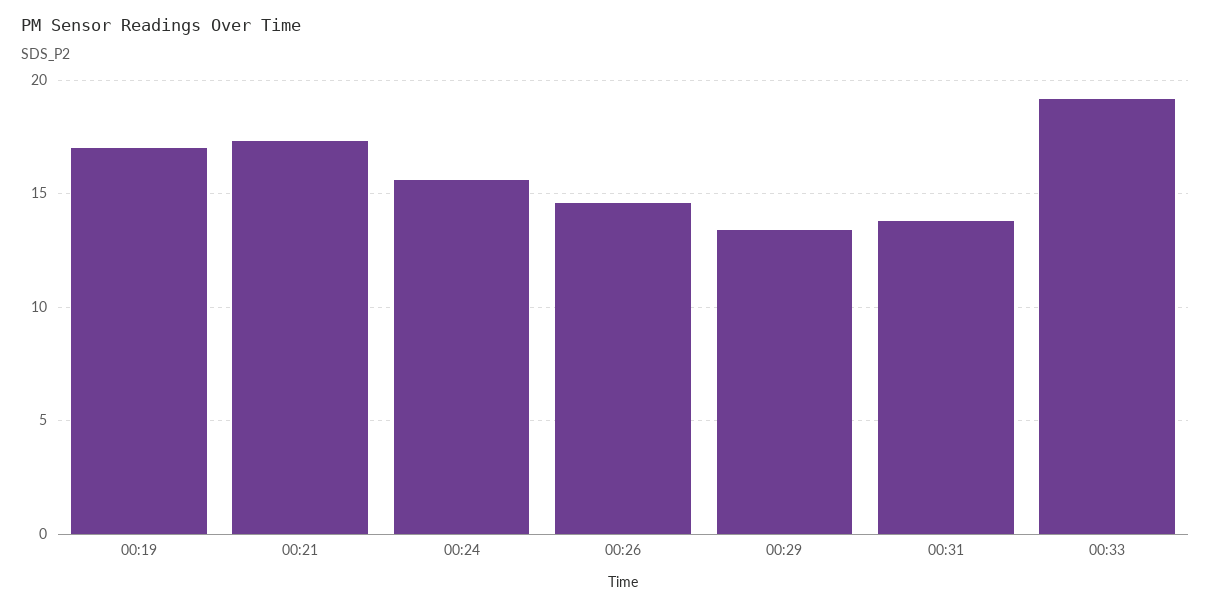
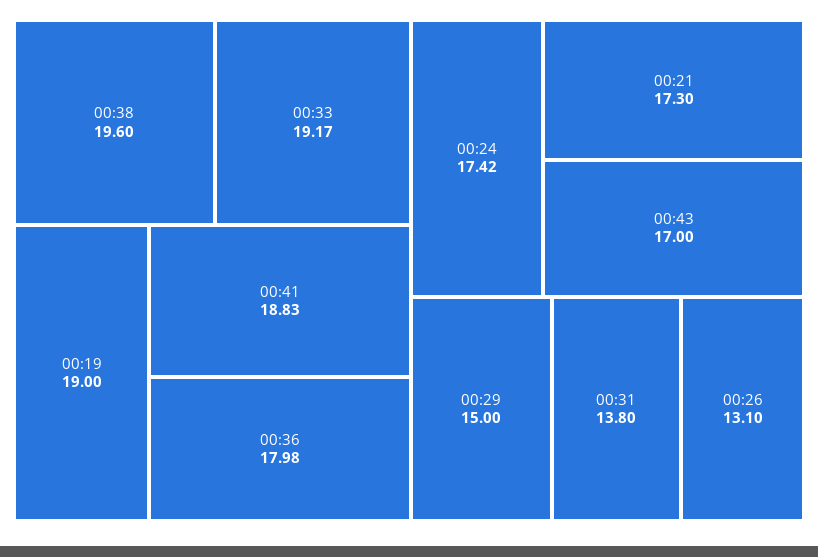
00:19: 17 -> 19
00:24: 15.5 -> 17.42
00:26: 14.5 -> 13.1
00:29: 13.5 -> 15
00:38: none -> 19.6
00:41: none -> 18.83
00:36: none -> 17.98
00:43: none -> 17

